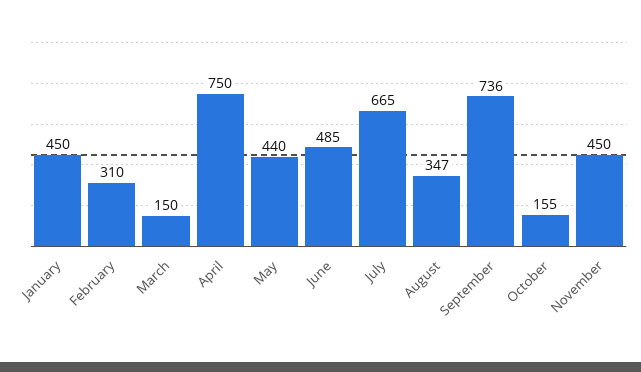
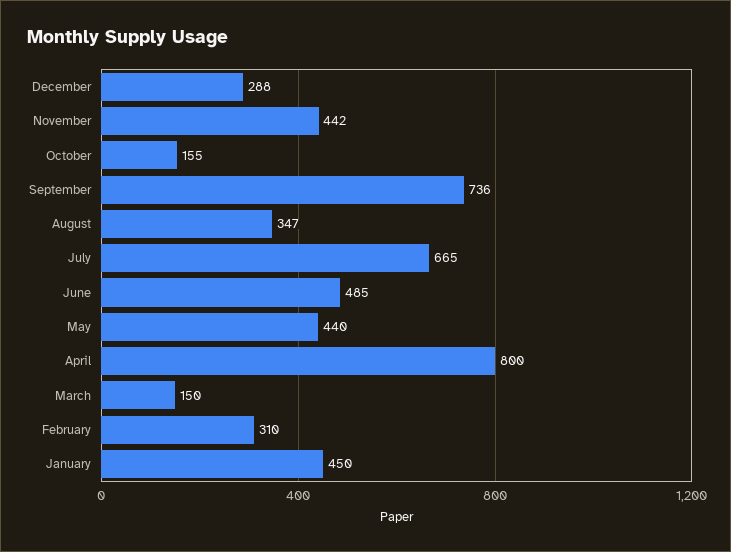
April: 750 -> 800
November: 450 -> 442
December: none -> 288

